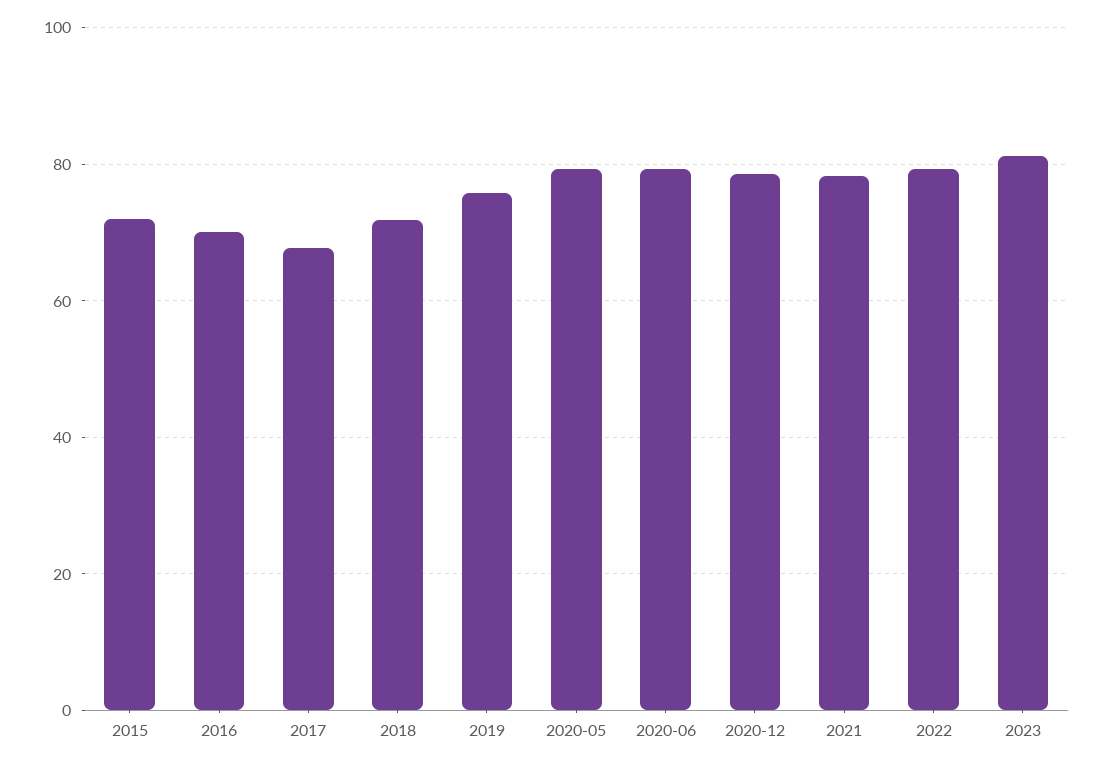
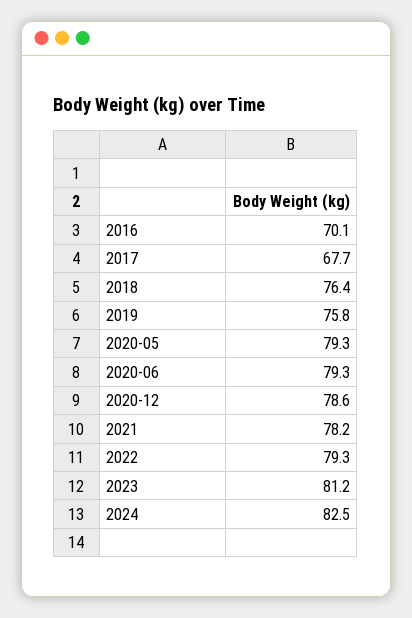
2015: 72 -> none
2018: 72 -> 76.4
2024: none -> 82.5

